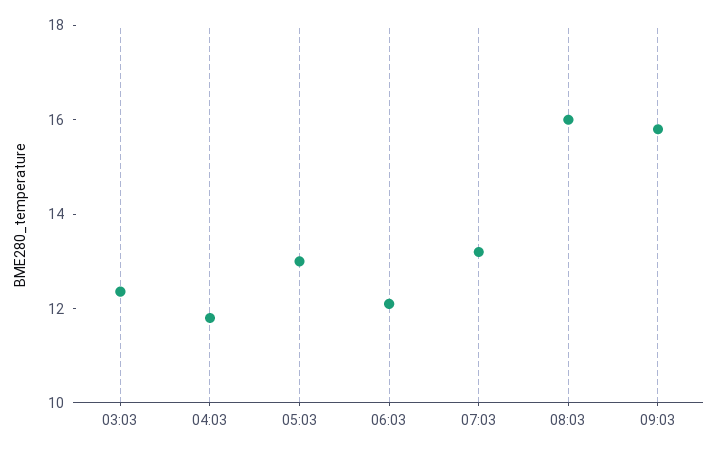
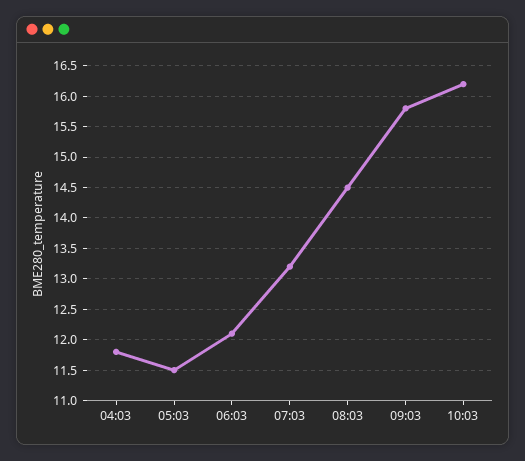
03:03: 12.5 -> none
05:03: 13 -> 11.5
08:03: 16 -> 14.5
10:03: none -> 16.2

